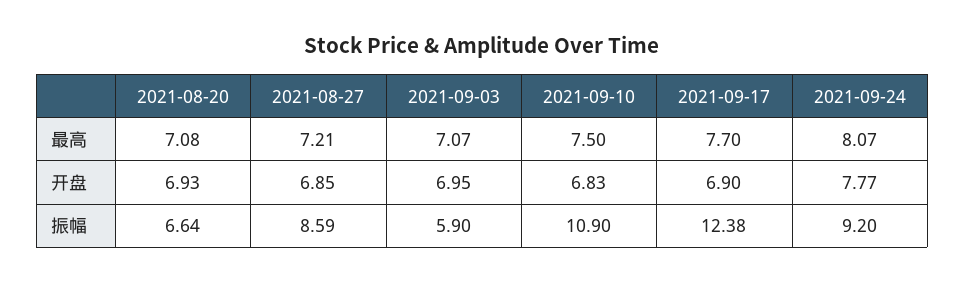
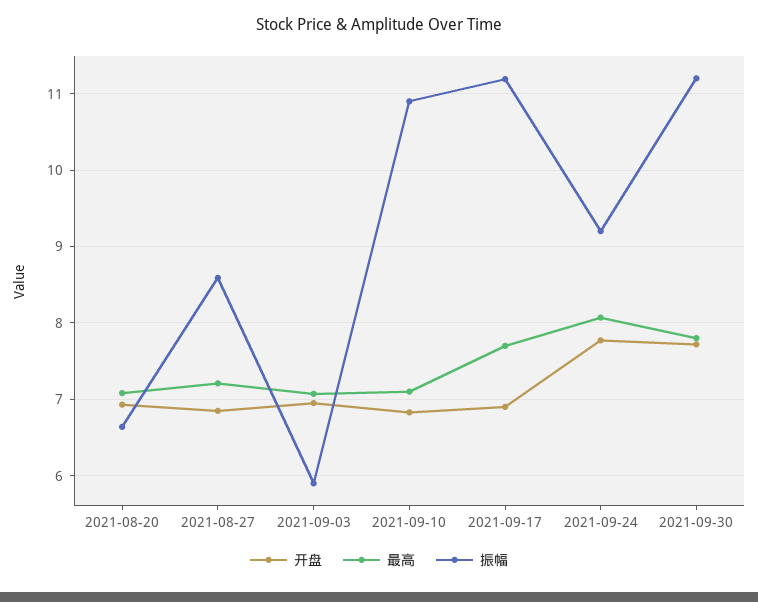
最高, 2021-09-10: 7.5 -> 7.1
振幅, 2021-09-17: 12.38 -> 11.2
开盘, 2021-09-30: none -> 7.7
最高, 2021-09-30: none -> 7.8
振幅, 2021-09-30: none -> 11.2

